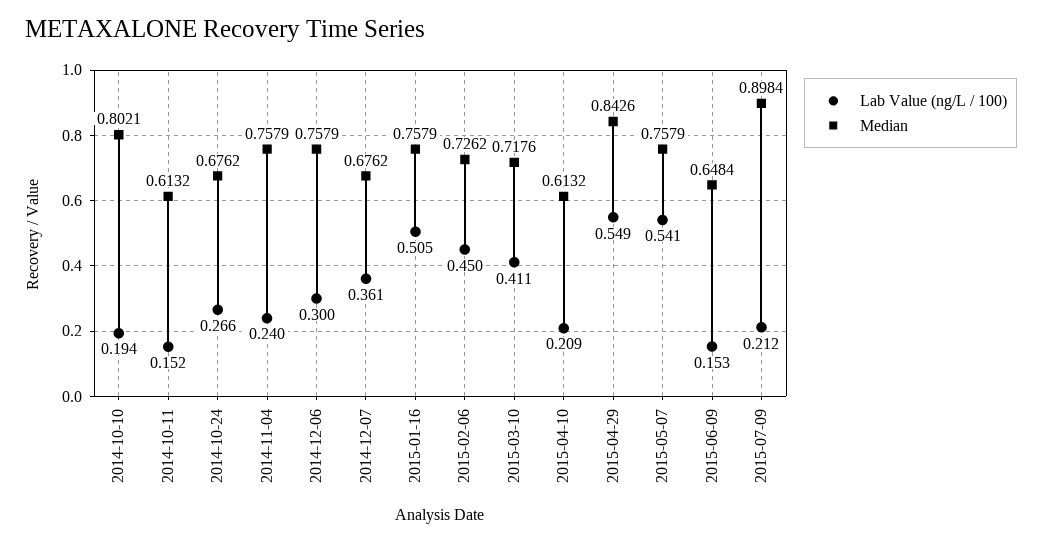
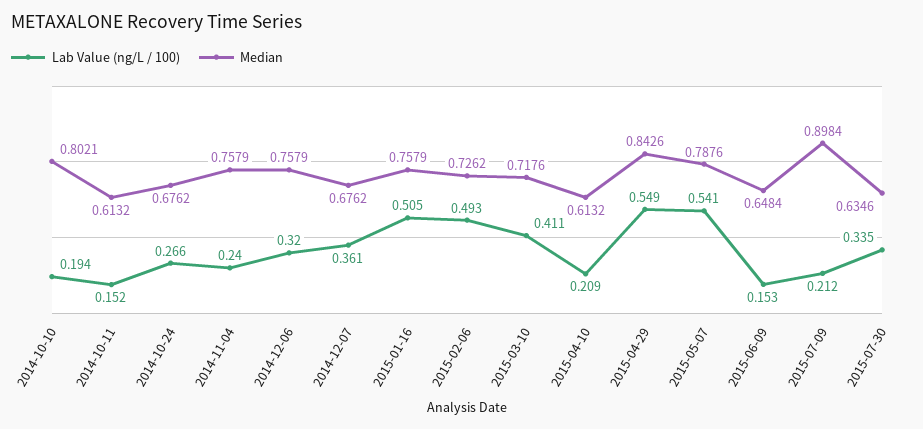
Lab Value (ng/L / 100), 2014-12-06: 0.3 -> 0.32
Lab Value (ng/L / 100), 2015-02-06: 0.45 -> 0.493
Median, 2015-05-07: 0.7579 -> 0.7876
Lab Value (ng/L / 100), 2015-07-30: none -> 0.335
Median, 2015-07-30: none -> 0.6346

